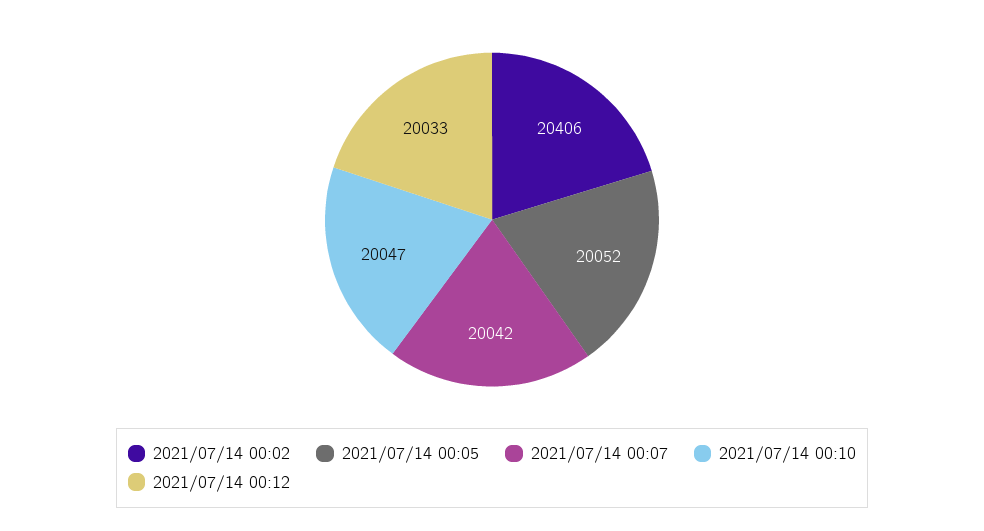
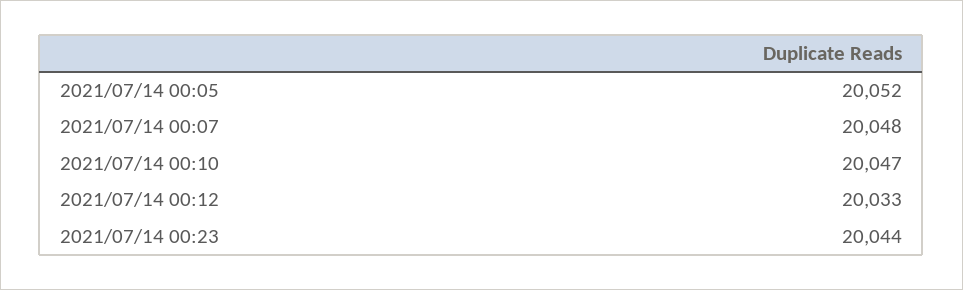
2021/07/14 00:02: 20406 -> none
2021/07/14 00:07: 20042 -> 20048
2021/07/14 00:23: none -> 20044

